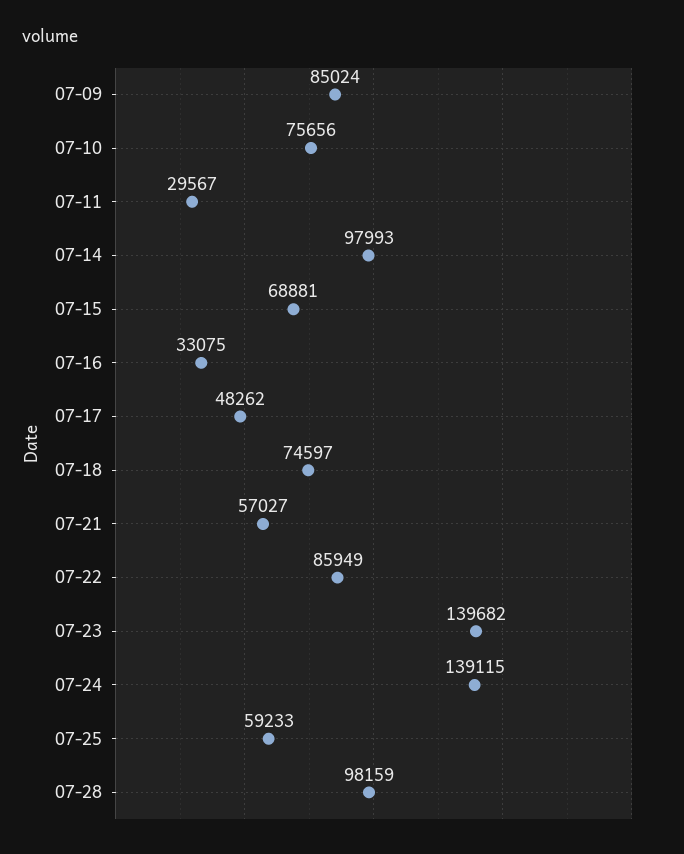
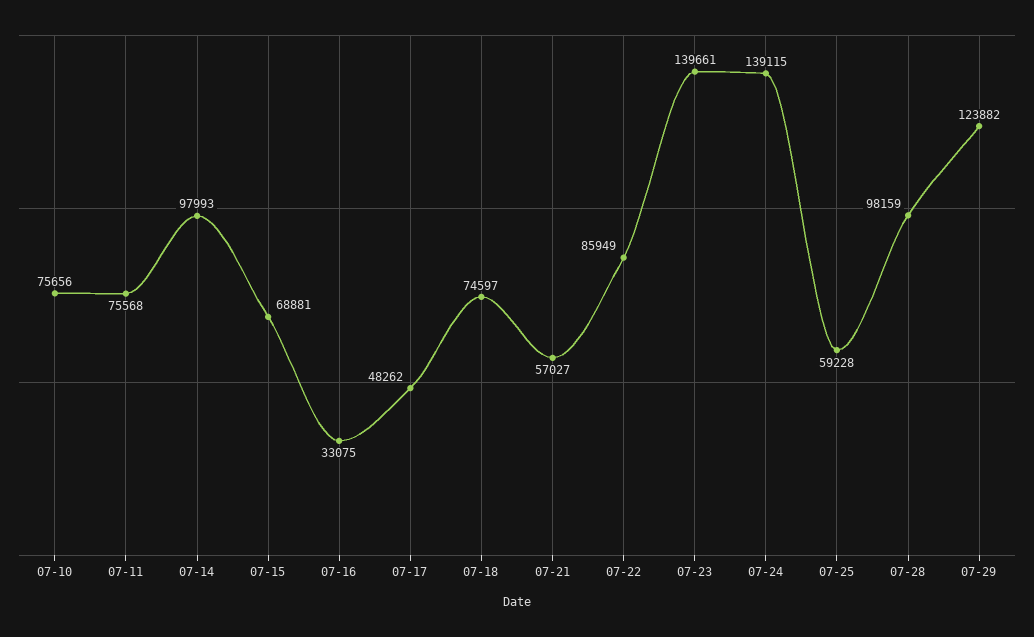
07-09: 85024 -> none
07-11: 29567 -> 75568
07-23: 139682 -> 139661
07-25: 59233 -> 59228
07-29: none -> 123882

